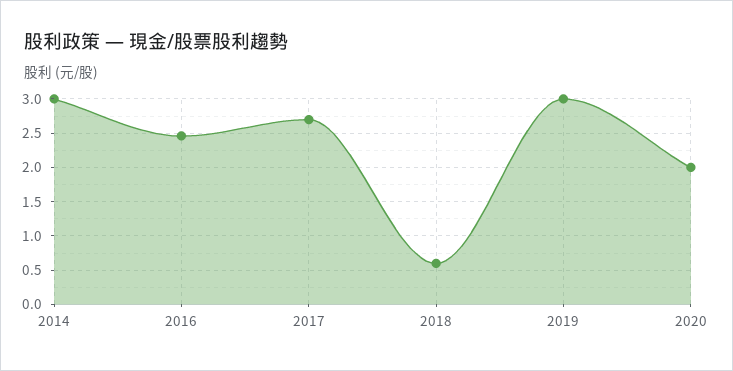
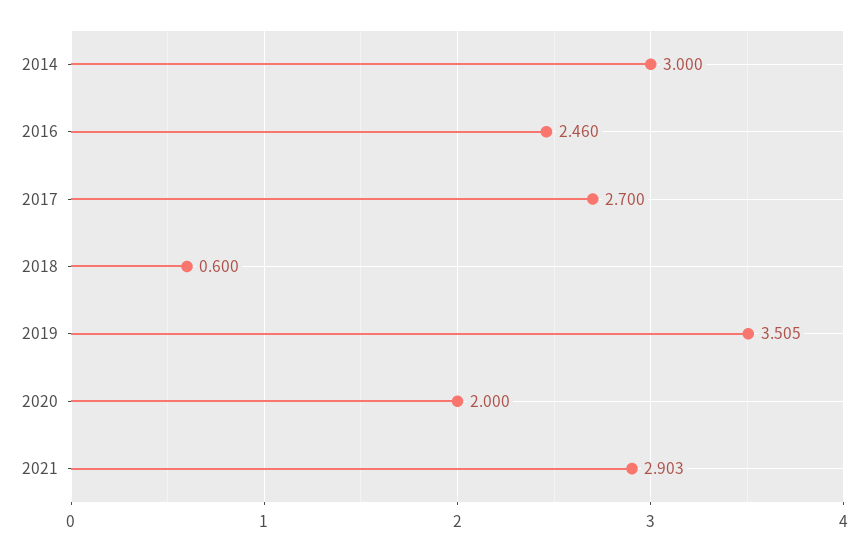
2019: 3 -> 3.505
2021: none -> 2.903

